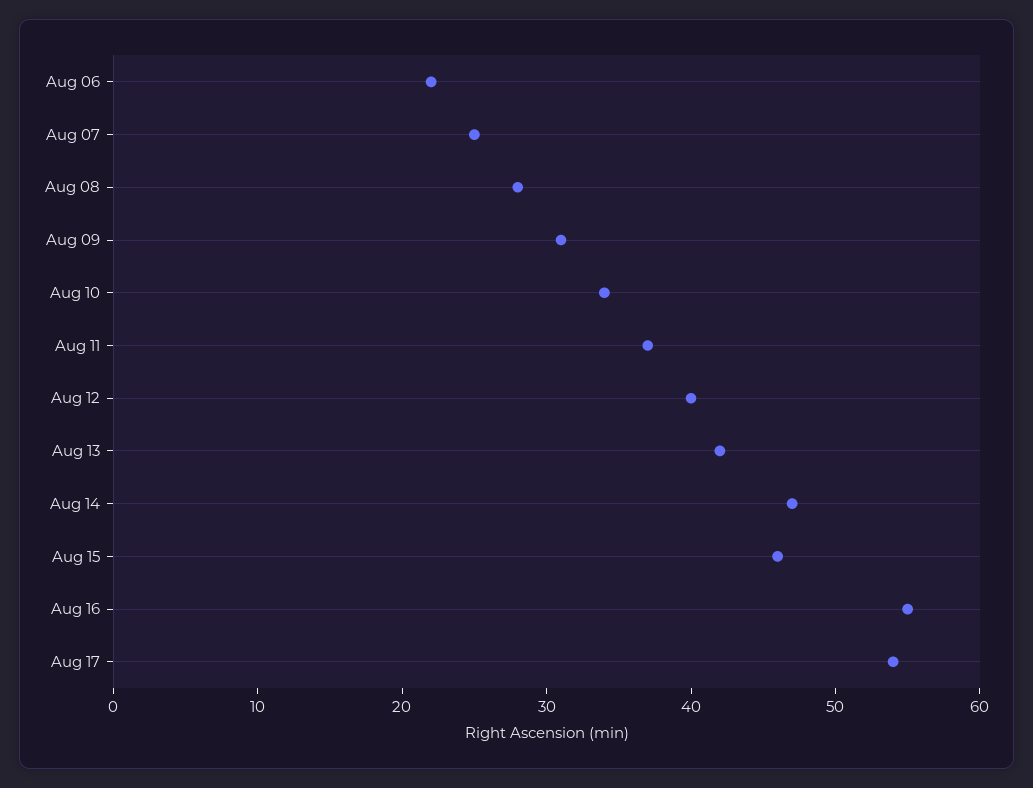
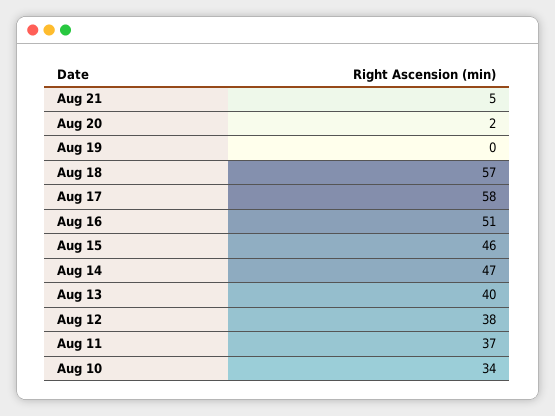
Aug 06: 22 -> none
Aug 07: 25 -> none
Aug 08: 28 -> none
Aug 09: 31 -> none
Aug 12: 40 -> 38
Aug 13: 42 -> 40
Aug 16: 55 -> 51
Aug 17: 54 -> 58
Aug 21: none -> 5
Aug 20: none -> 2
Aug 19: none -> 0
Aug 18: none -> 57

